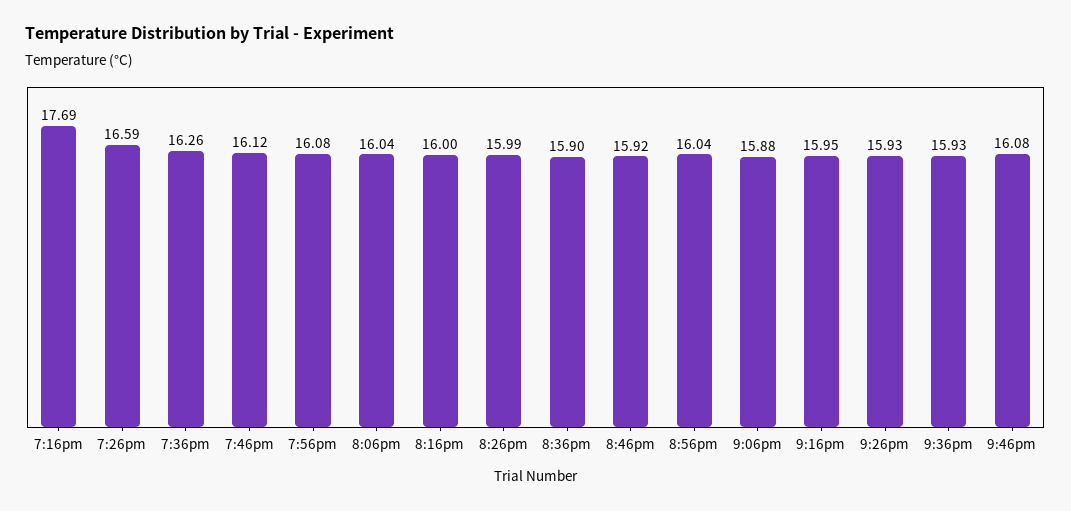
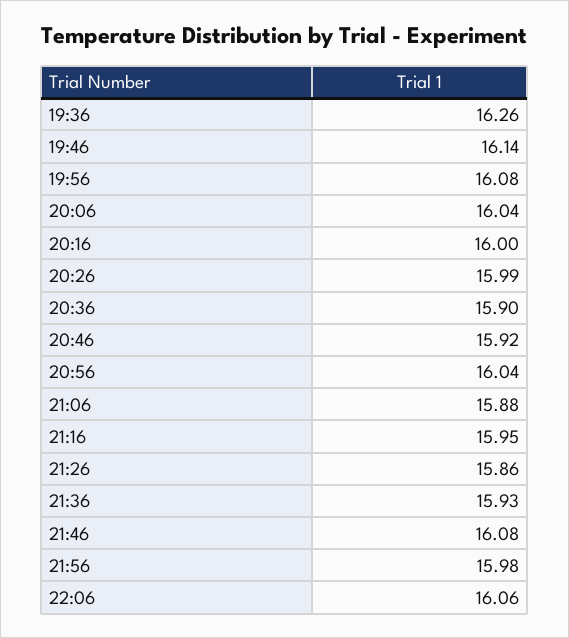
7:16pm: 17.69 -> none
7:26pm: 16.59 -> none
7:46pm: 16.12 -> 16.14
9:26pm: 15.93 -> 15.86
21:56: none -> 15.98
22:06: none -> 16.06

